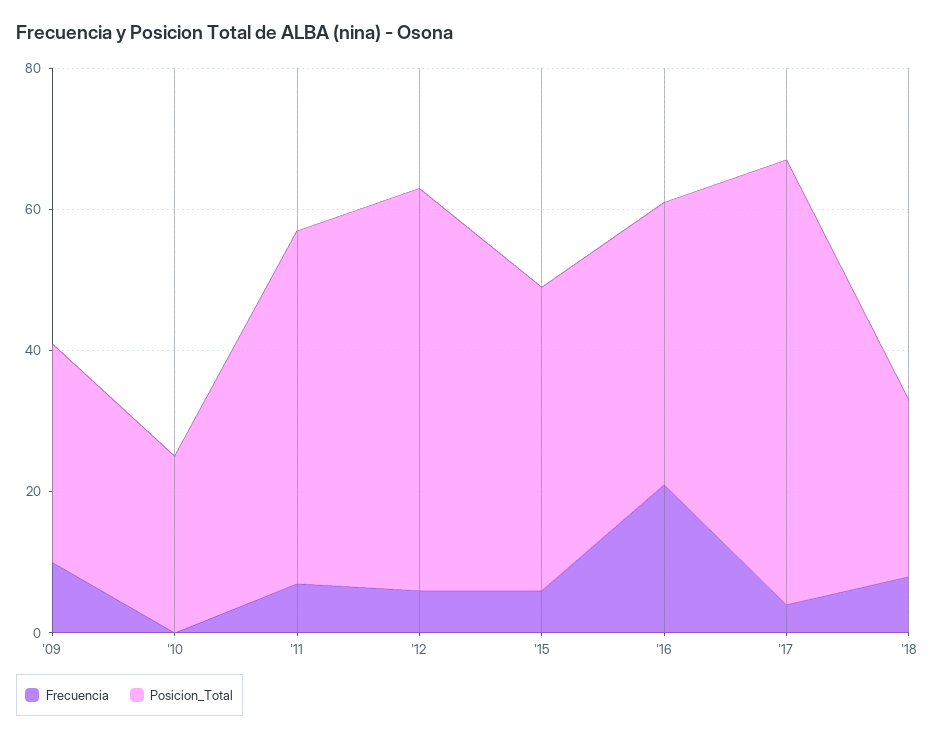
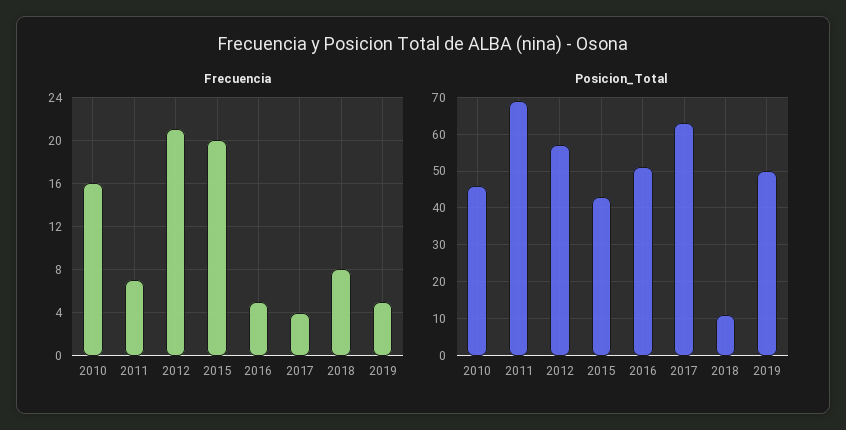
Frecuencia, '09: 10 -> none
Posicion_Total, '09: 30 -> none
Frecuencia, '10: 0 -> 16
Posicion_Total, '10: 25 -> 45
Posicion_Total, '11: 50 -> 70
Frecuencia, '12: 5 -> 21
Frecuencia, '15: 5 -> 20
Frecuencia, '16: 20 -> 5
Posicion_Total, '16: 40 -> 50
Posicion_Total, '18: 25 -> 10
Frecuencia, 2019: none -> 5
Posicion_Total, 2019: none -> 50

